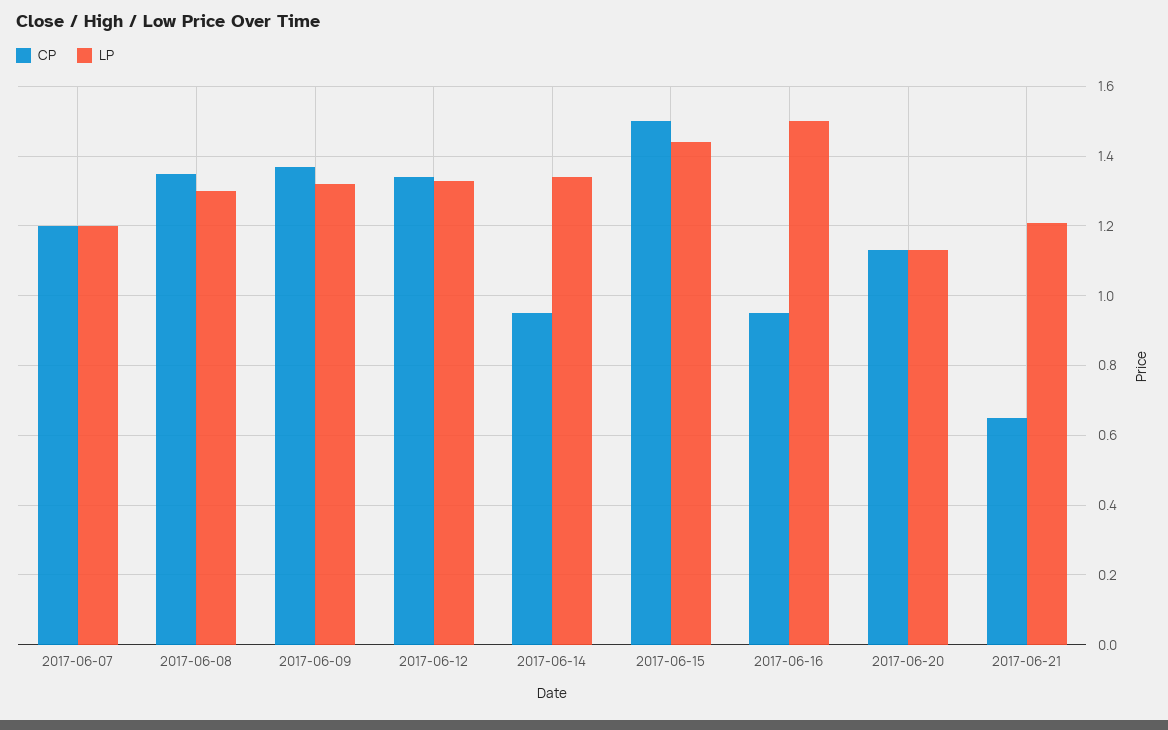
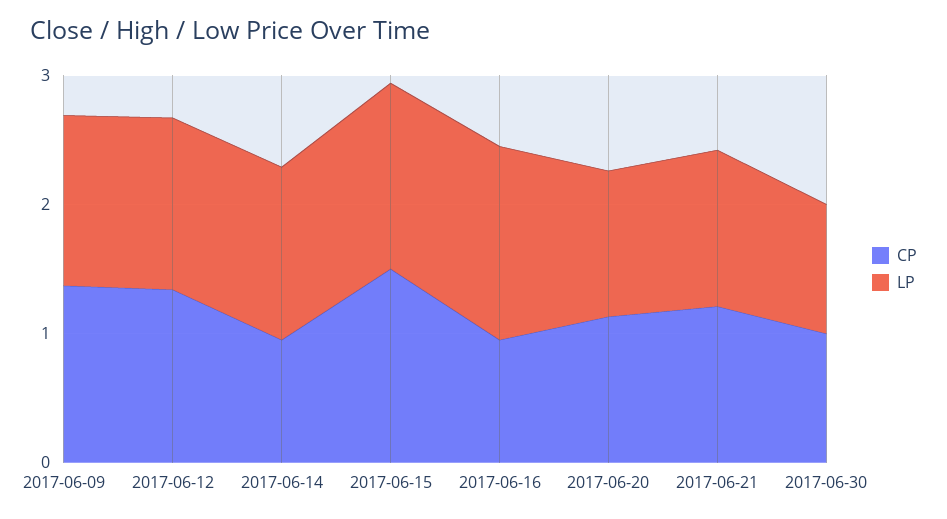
CP, 2017-06-07: 1.2 -> none
LP, 2017-06-07: 1.2 -> none
CP, 2017-06-08: 1.35 -> none
LP, 2017-06-08: 1.3 -> none
CP, 2017-06-21: 0.65 -> 1.2
CP, 2017-06-30: none -> 1
LP, 2017-06-30: none -> 1

